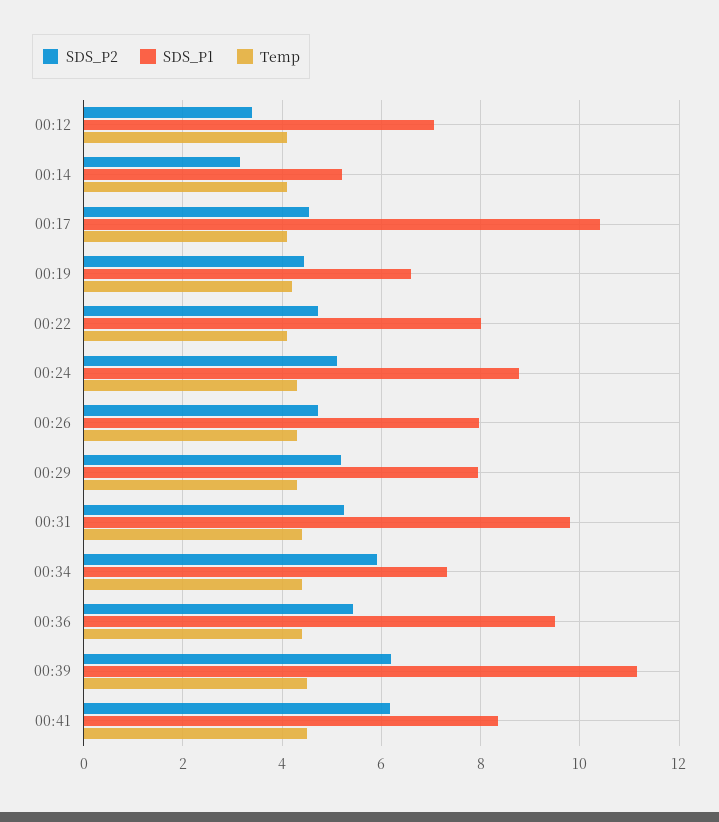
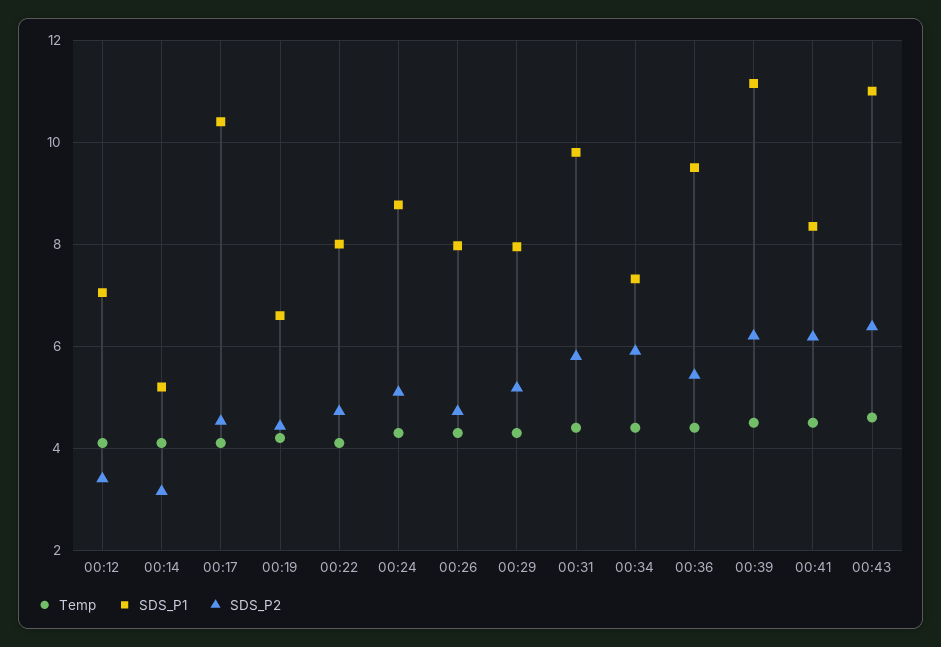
SDS_P2, 00:31: 5.2 -> 5.8
Temp, 00:43: none -> 4.6
SDS_P1, 00:43: none -> 11
SDS_P2, 00:43: none -> 6.4

